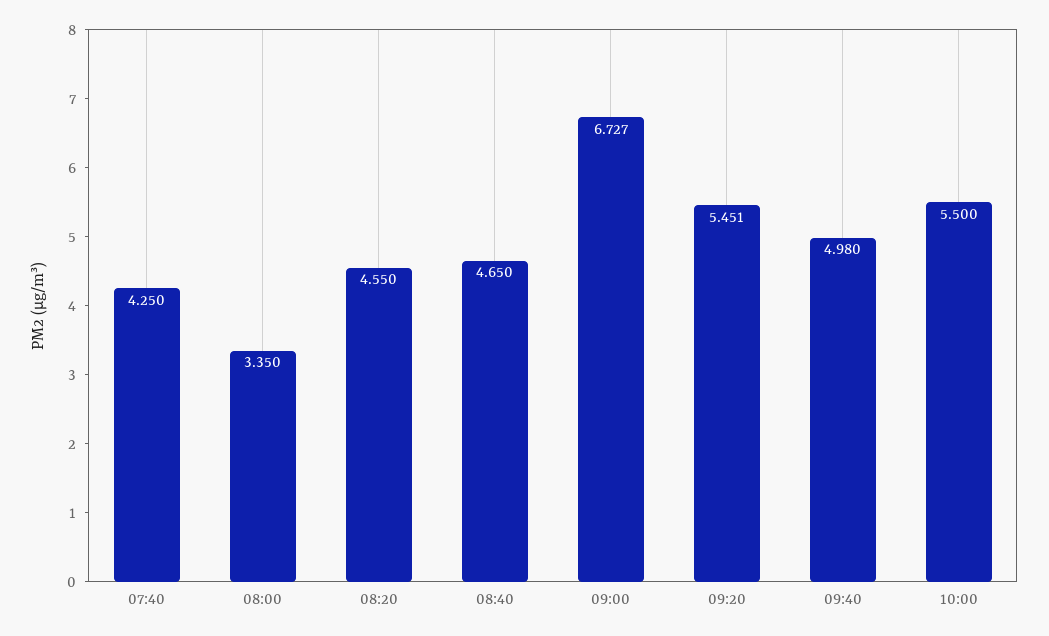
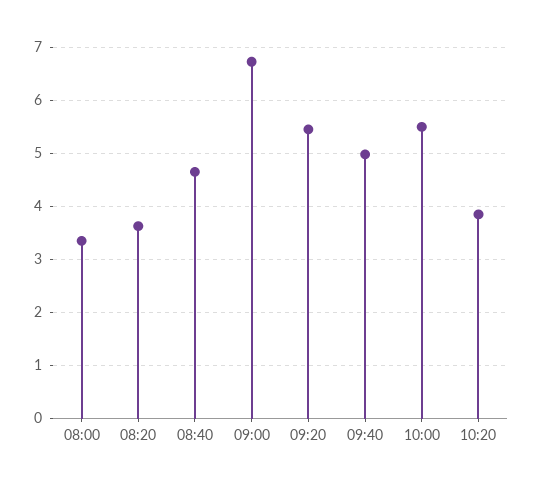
07:40: 4.25 -> none
08:20: 4.55 -> 3.6
10:20: none -> 3.8

